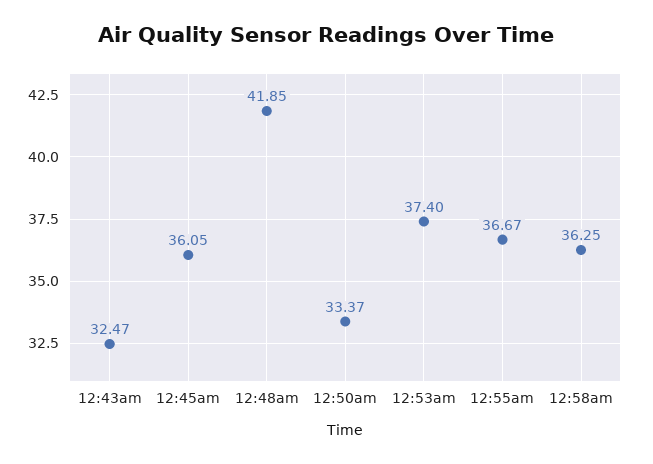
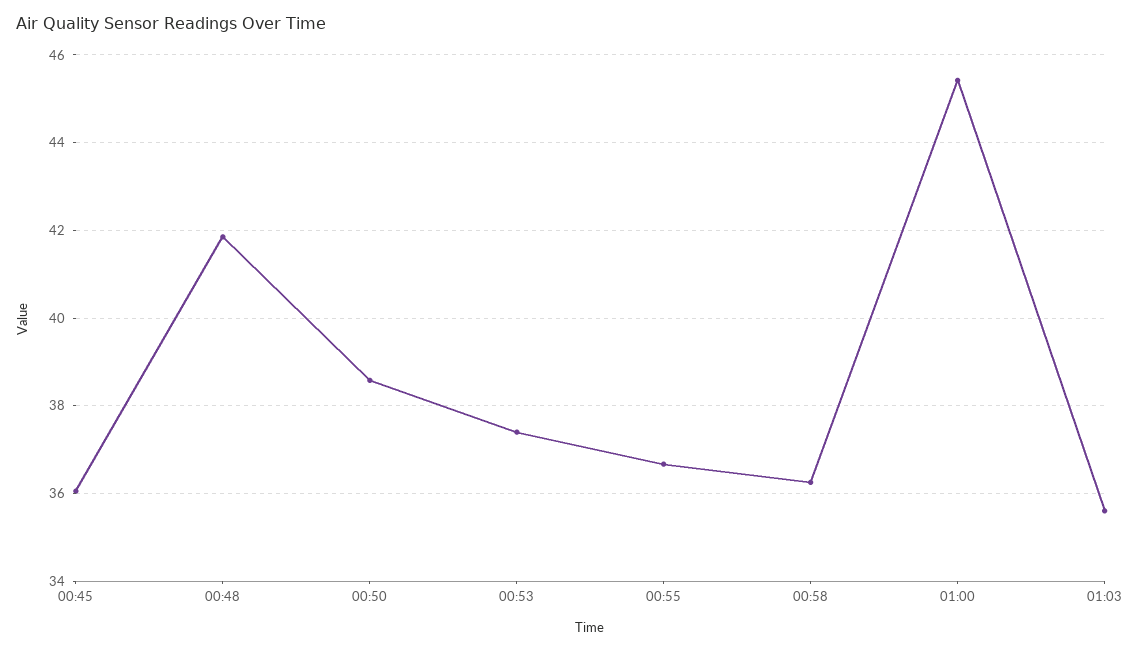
12:43am: 32.47 -> none
12:50am: 33.37 -> 38.6
01:00: none -> 45.4
01:03: none -> 35.6

